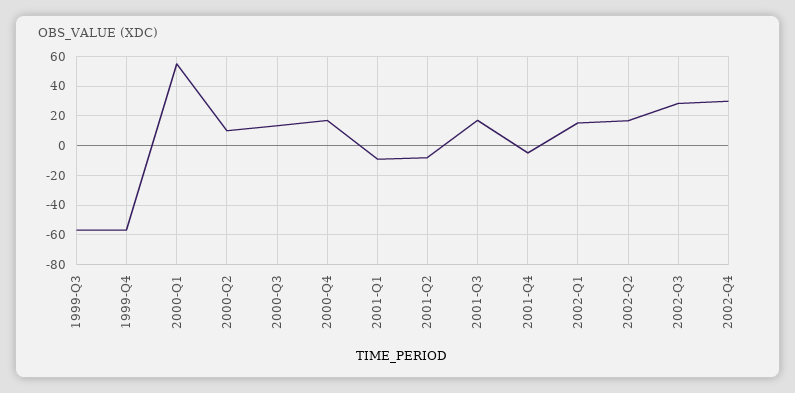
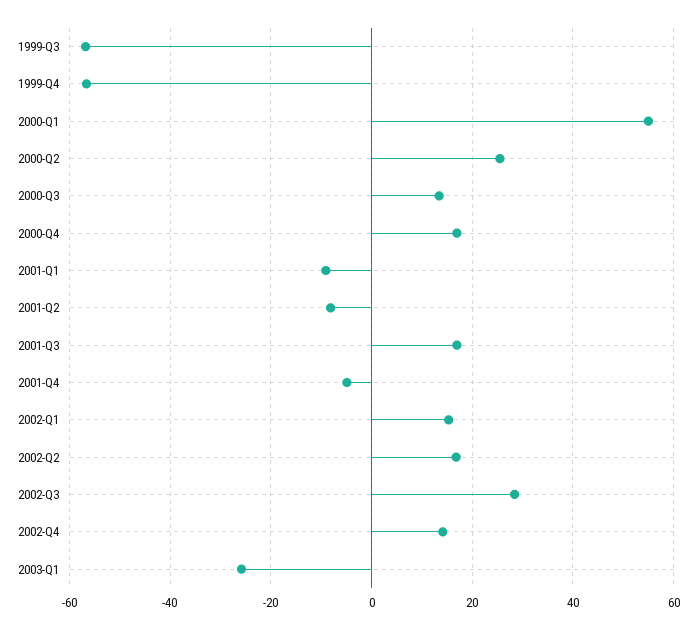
2000-Q2: 10 -> 26
2002-Q4: 30 -> 14
2003-Q1: none -> -26

